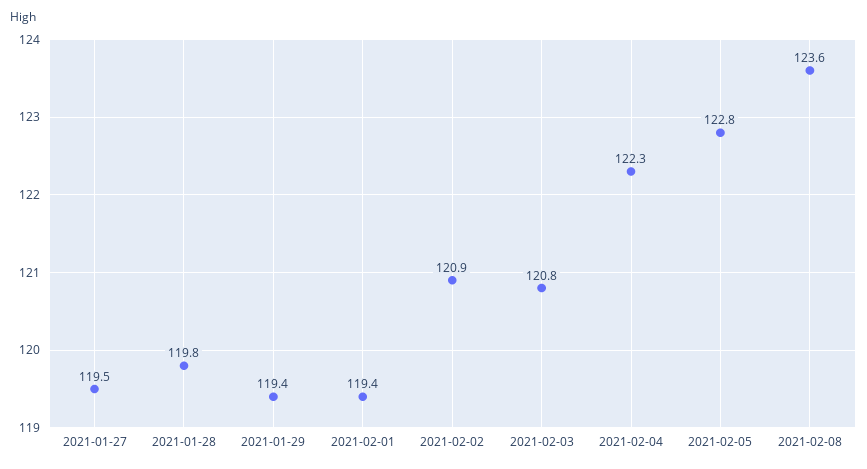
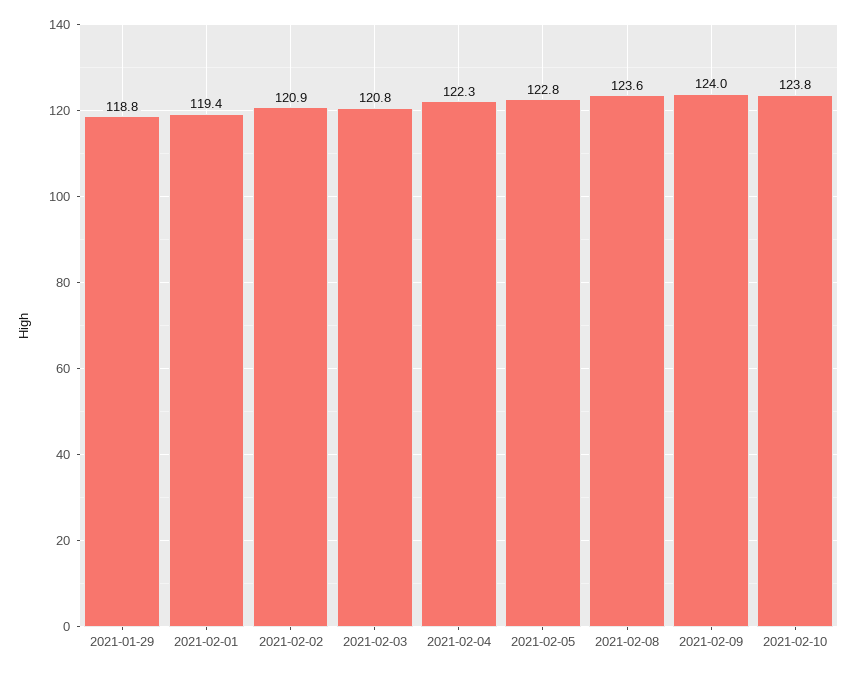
2021-01-27: 119.5 -> none
2021-01-28: 119.8 -> none
2021-01-29: 119.4 -> 118.8
2021-02-09: none -> 124
2021-02-10: none -> 123.8

